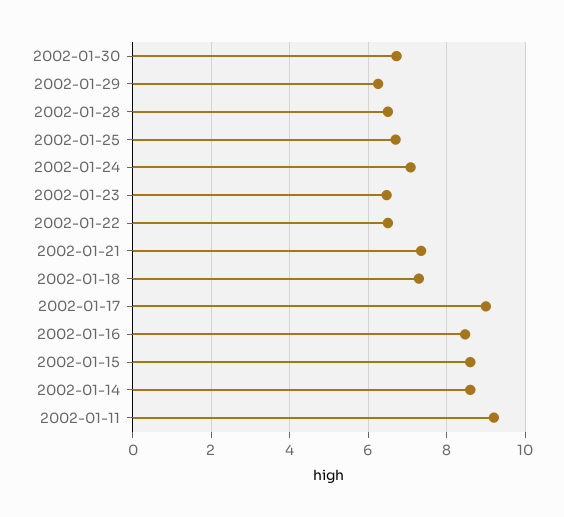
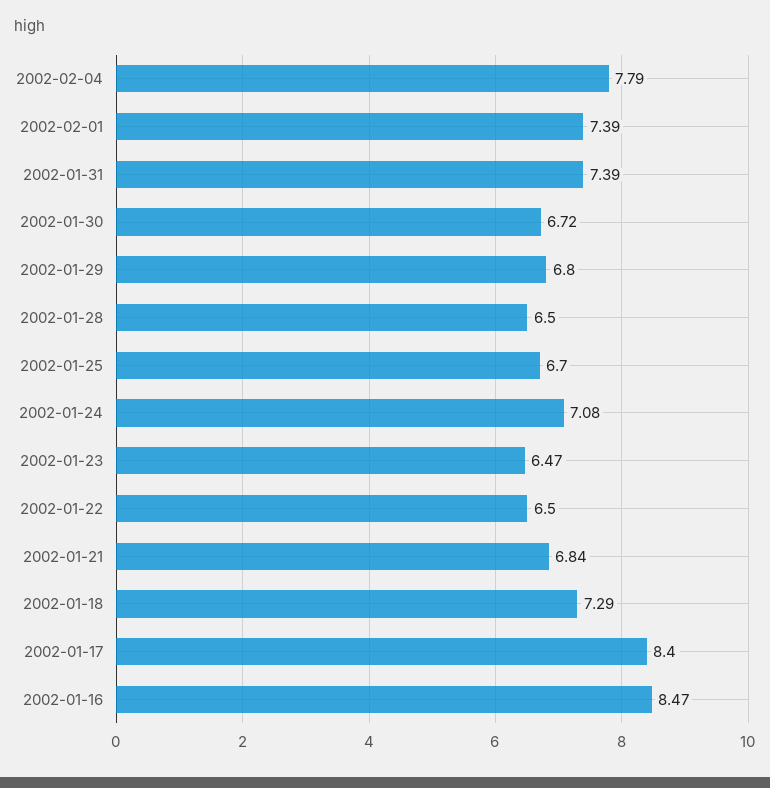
2002-01-29: 6.2 -> 6.8
2002-01-21: 7.4 -> 6.84
2002-01-17: 9 -> 8.4
2002-01-15: 8.6 -> none
2002-01-14: 8.6 -> none
2002-01-11: 9.2 -> none
2002-02-04: none -> 7.79
2002-02-01: none -> 7.39
2002-01-31: none -> 7.39

